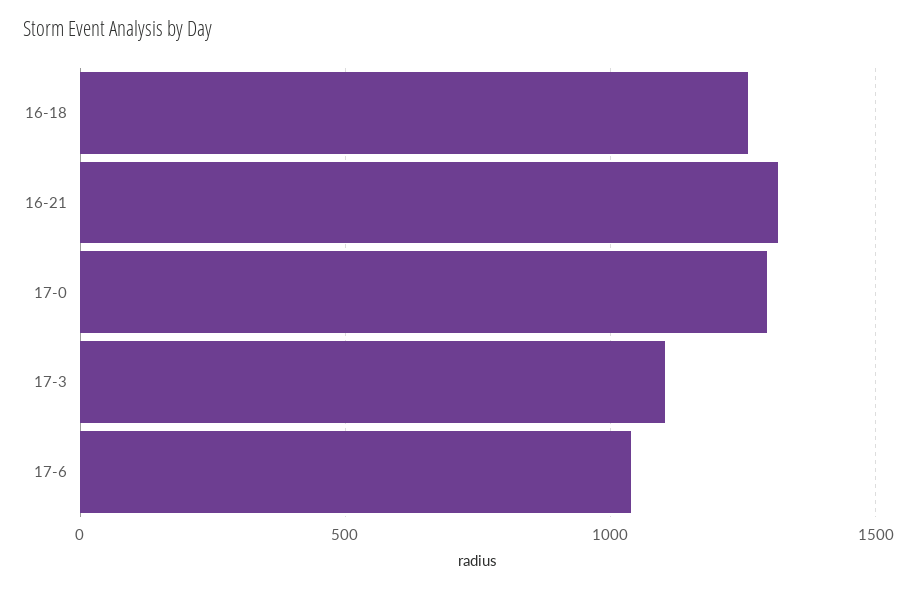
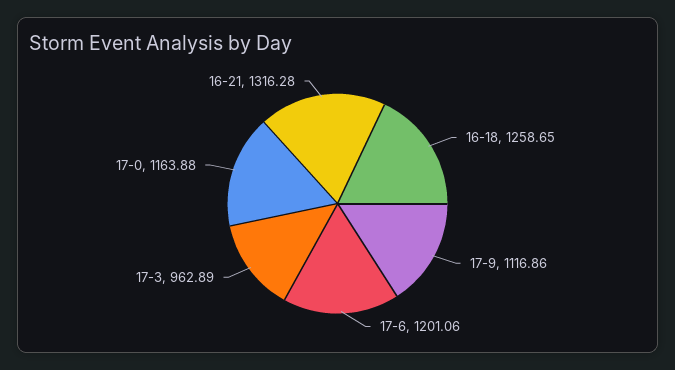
17-0: 1300 -> 1163.88
17-3: 1100 -> 962.89
17-6: 1050 -> 1201.06
17-9: none -> 1116.86

